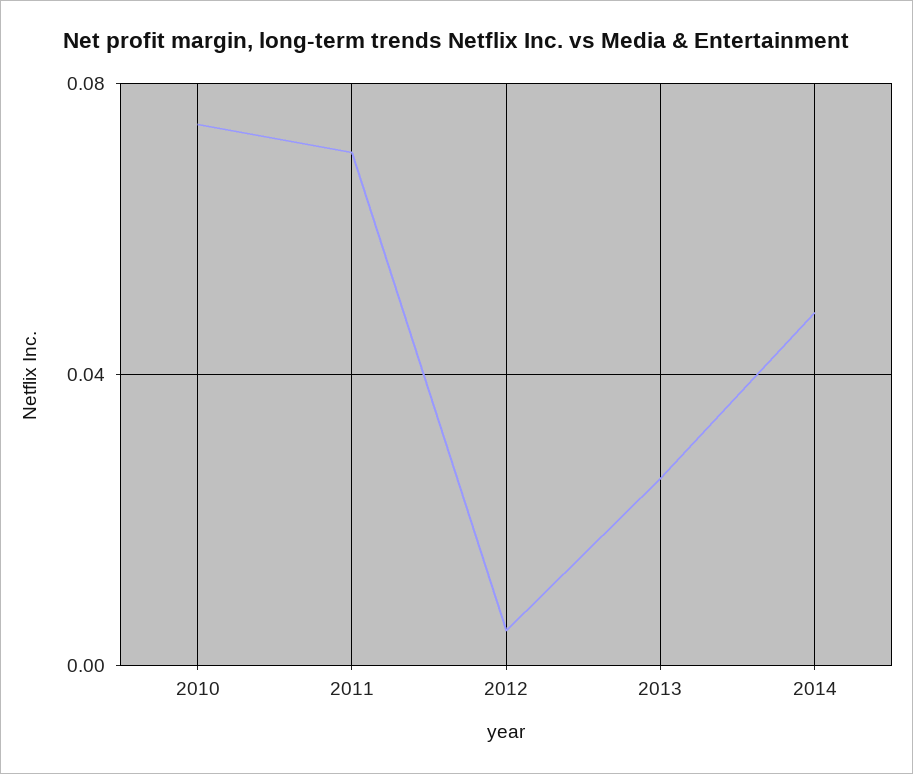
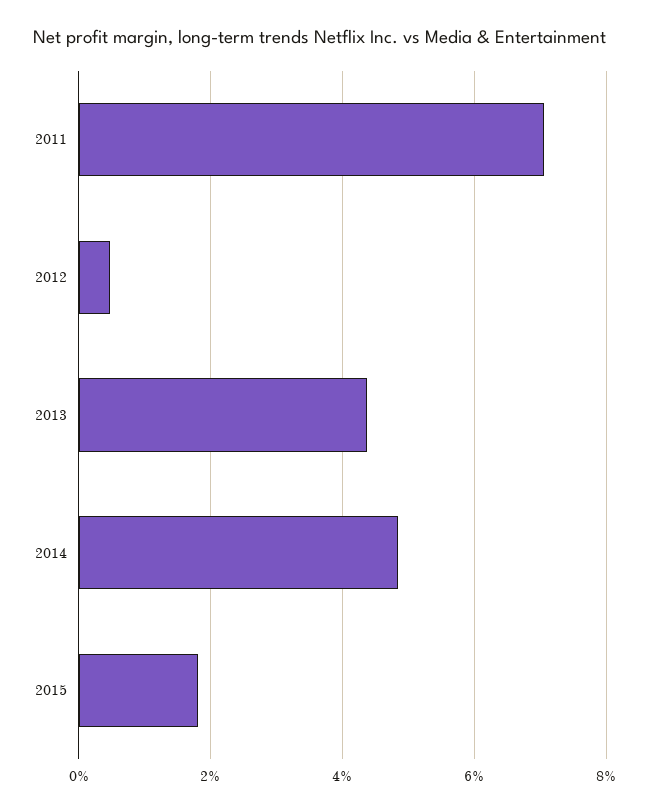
2010: 0.075 -> none
2013: 0.025 -> 0.044
2015: none -> 0.018

